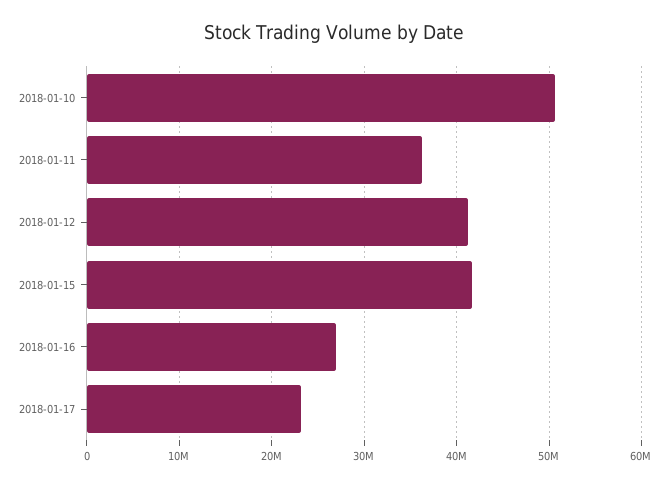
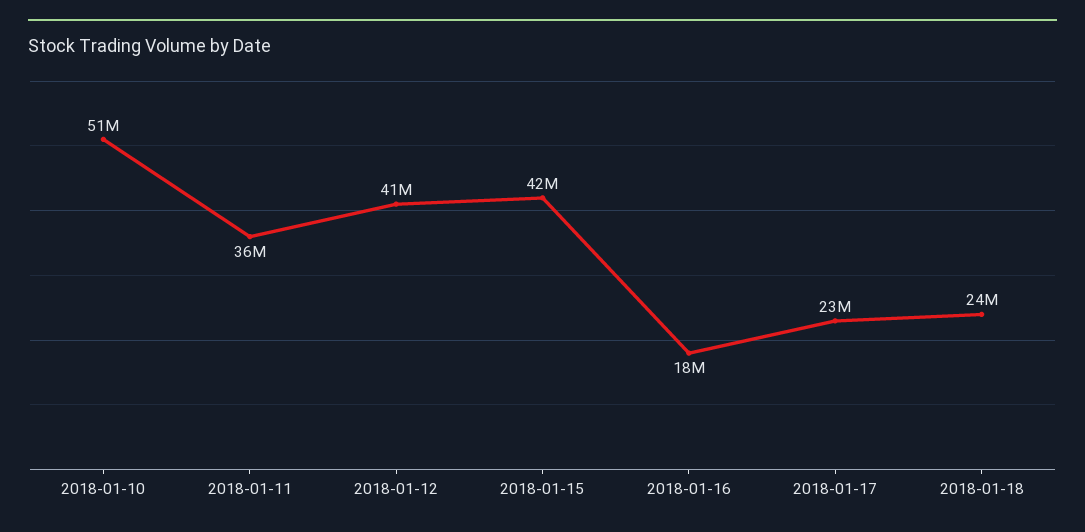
2018-01-16: 27000000 -> 18000000
2018-01-18: none -> 24000000

